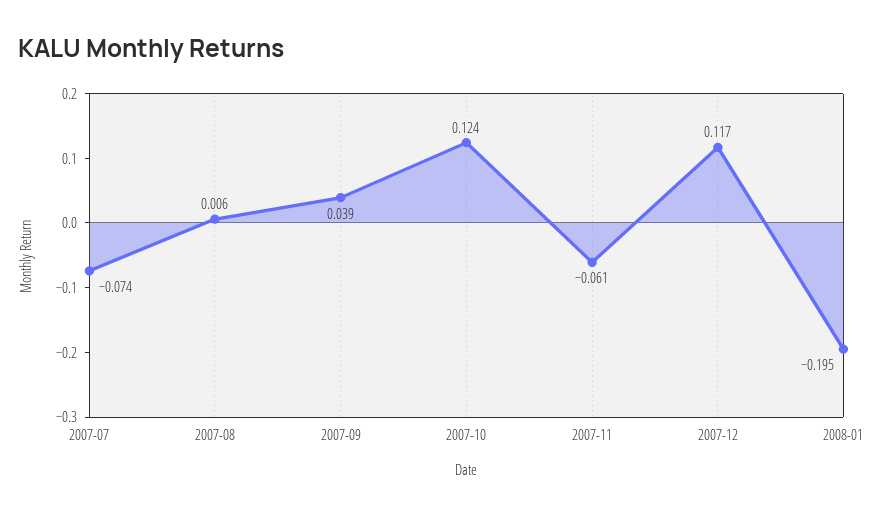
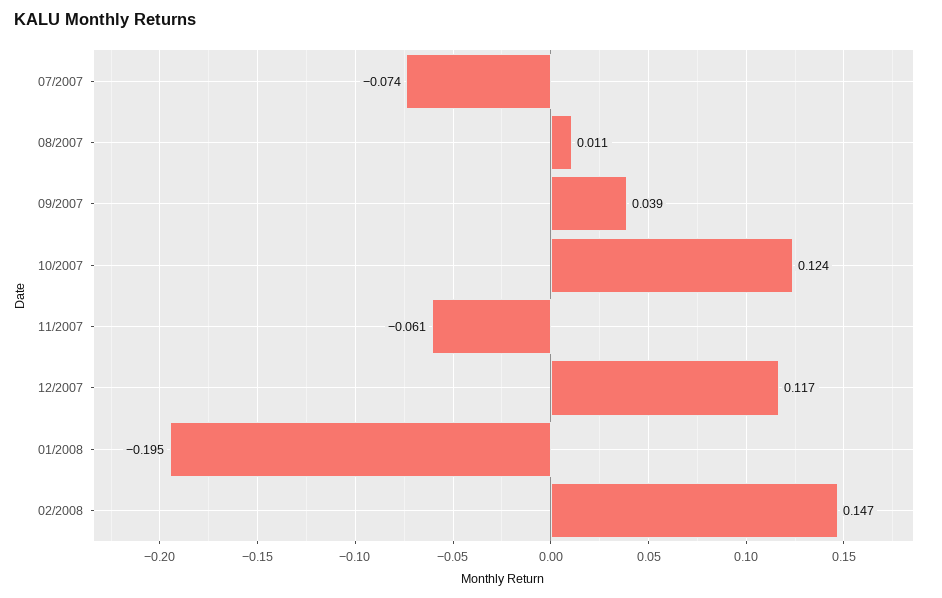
2007-08: 0.006 -> 0.011
02/2008: none -> 0.147

